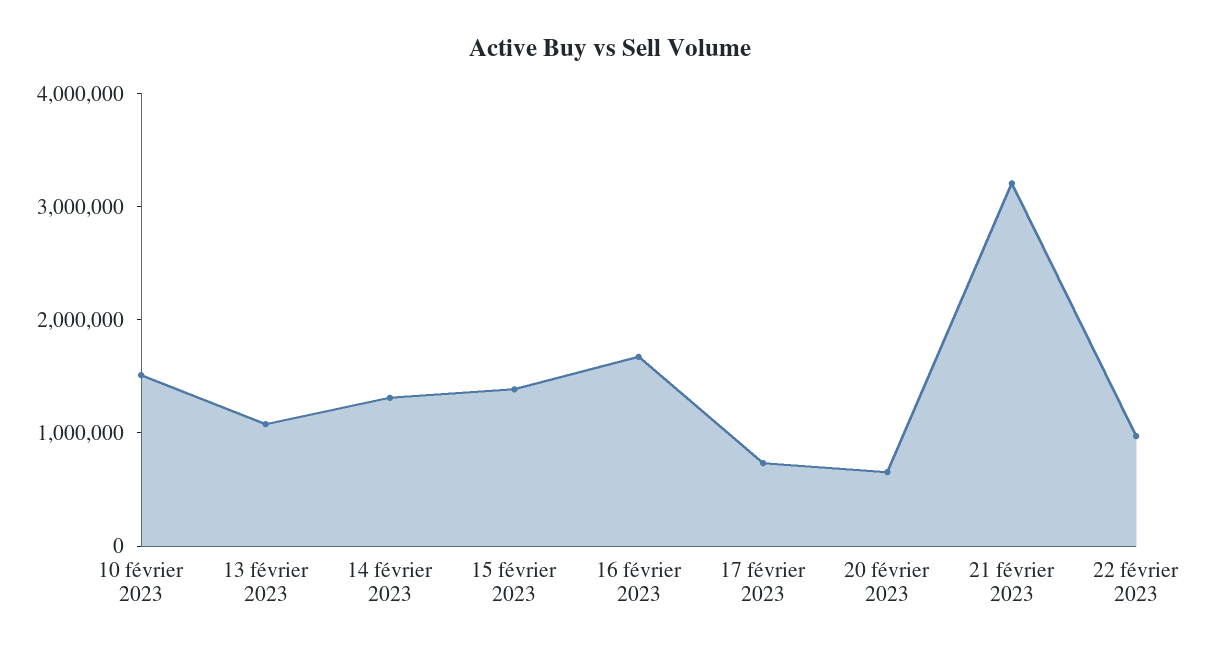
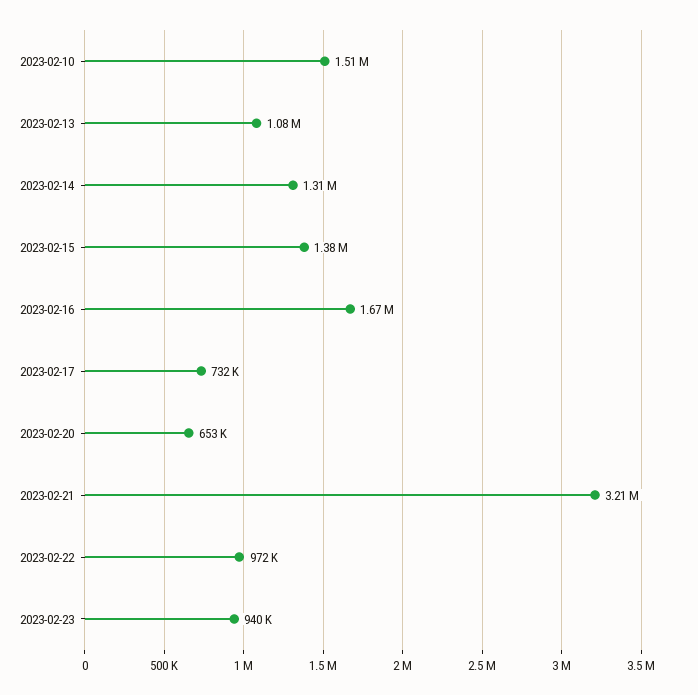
2023-02-23: none -> 940000

